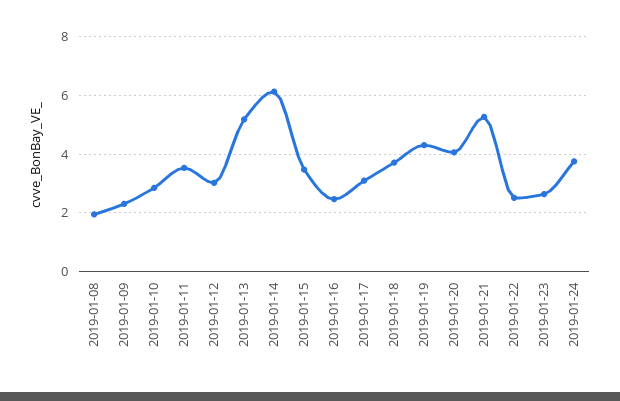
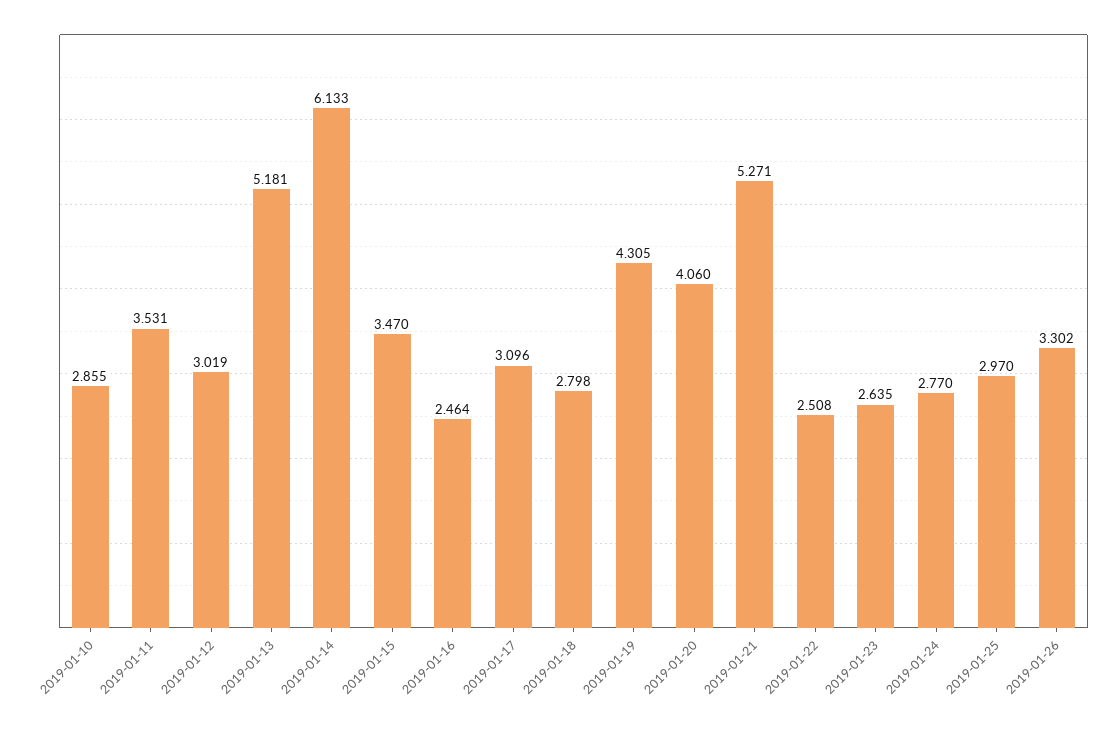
2019-01-08: 2 -> none
2019-01-09: 2.25 -> none
2019-01-18: 3.75 -> 2.798
2019-01-24: 3.75 -> 2.77
2019-01-25: none -> 2.97
2019-01-26: none -> 3.302

